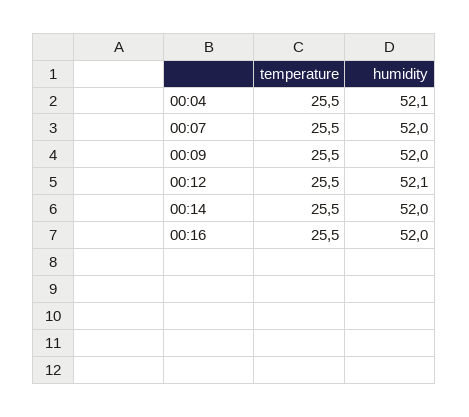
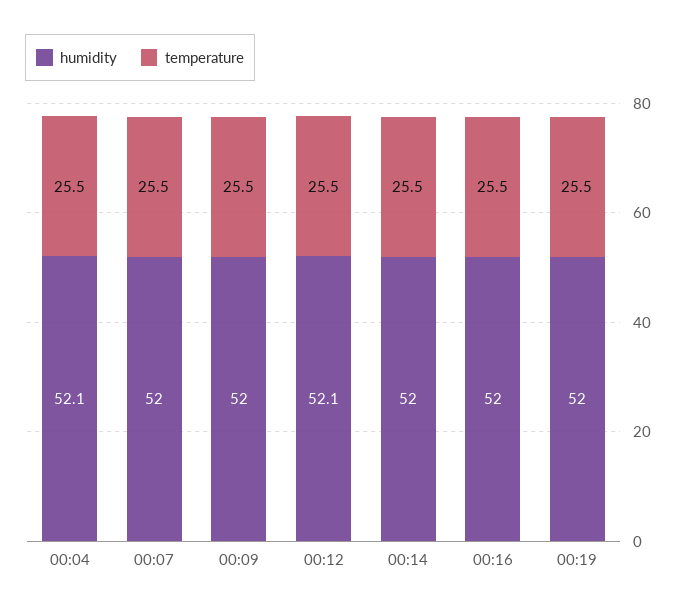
humidity, 00:19: none -> 52
temperature, 00:19: none -> 25.5

